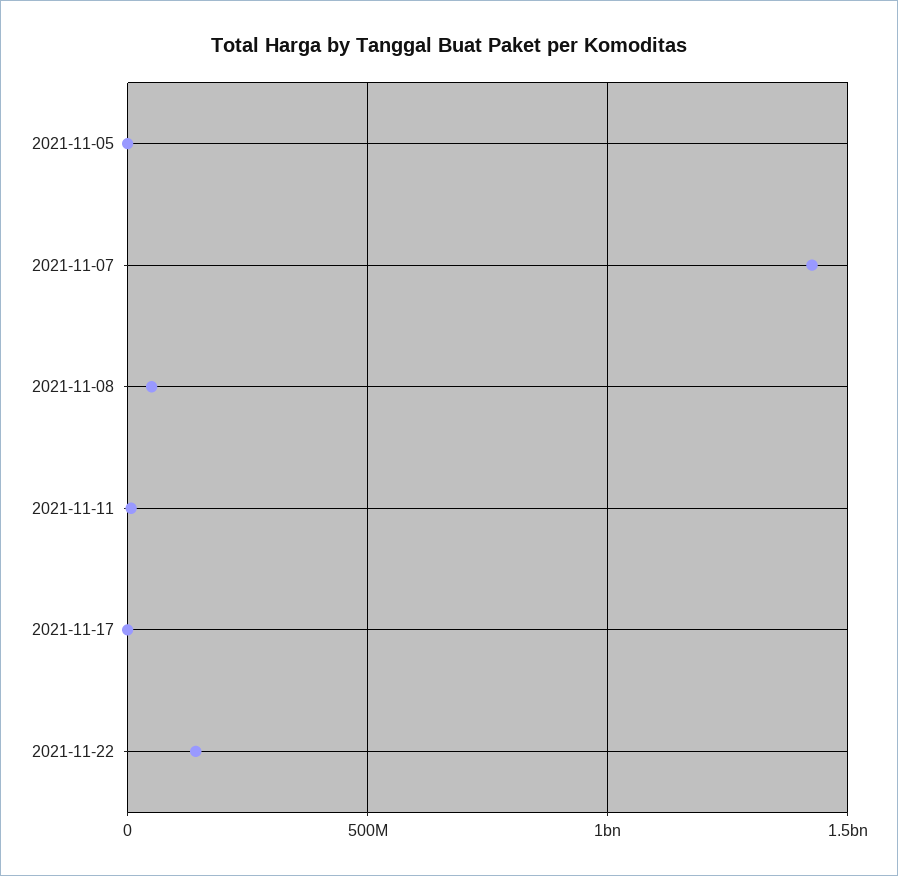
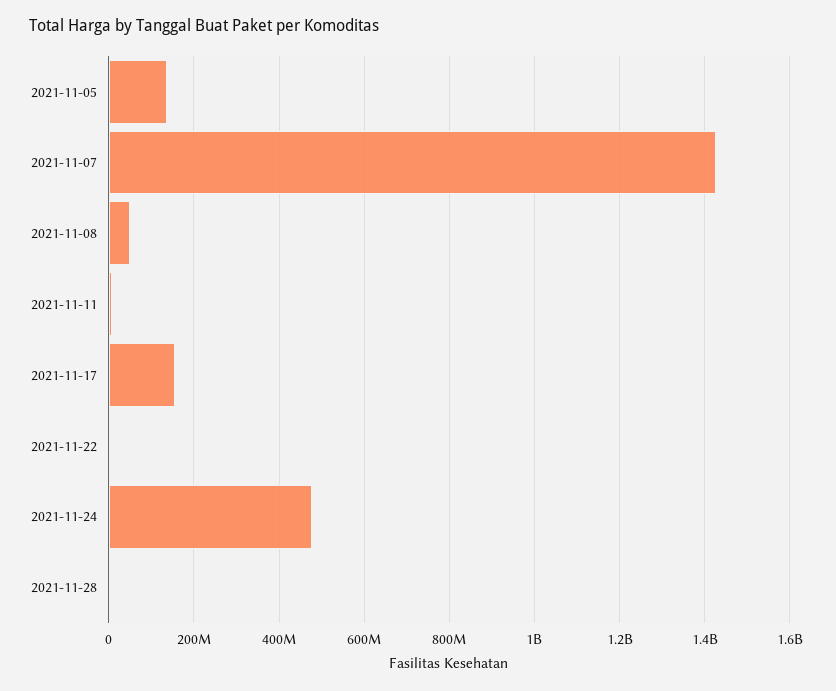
2021-11-05: 0 -> 140000000
2021-11-17: 0 -> 160000000
2021-11-22: 150000000 -> 0
2021-11-24: none -> 480000000
2021-11-28: none -> 0

